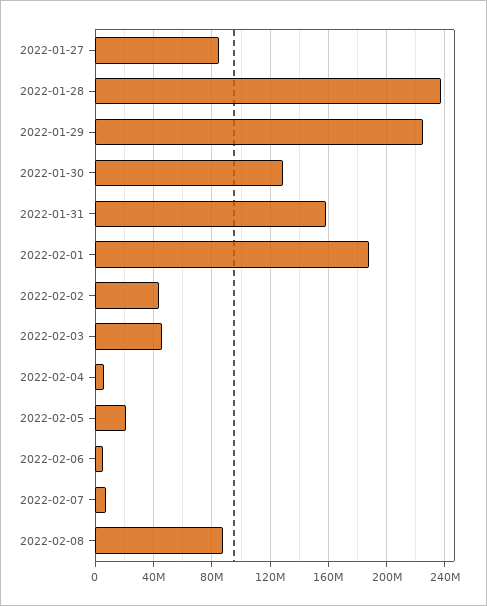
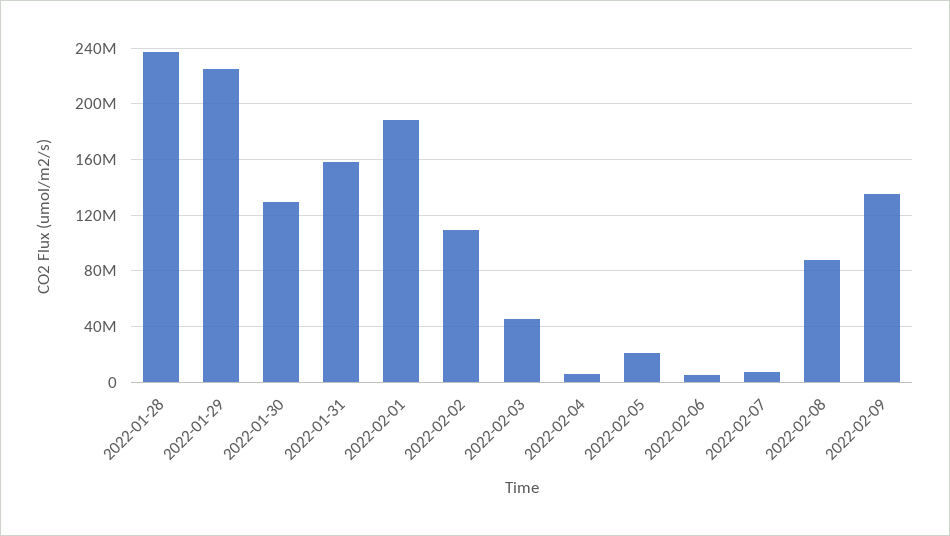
2022-01-27: 85000000 -> none
2022-02-02: 45000000 -> 110000000
2022-02-09: none -> 135000000

